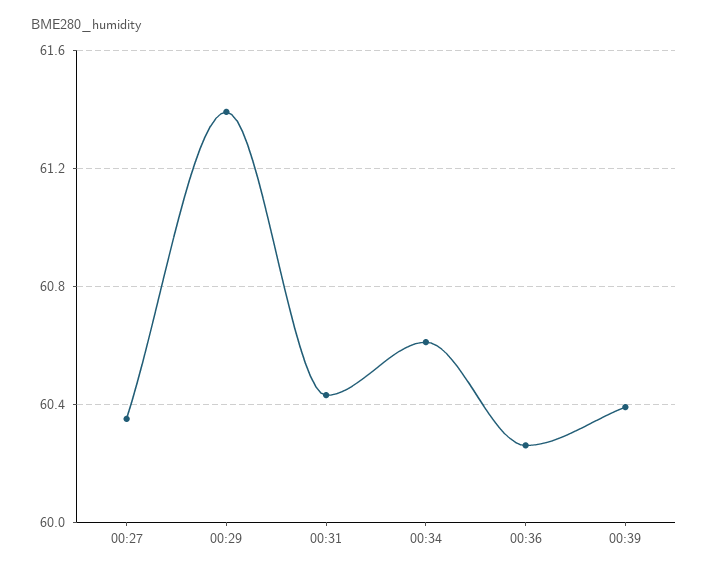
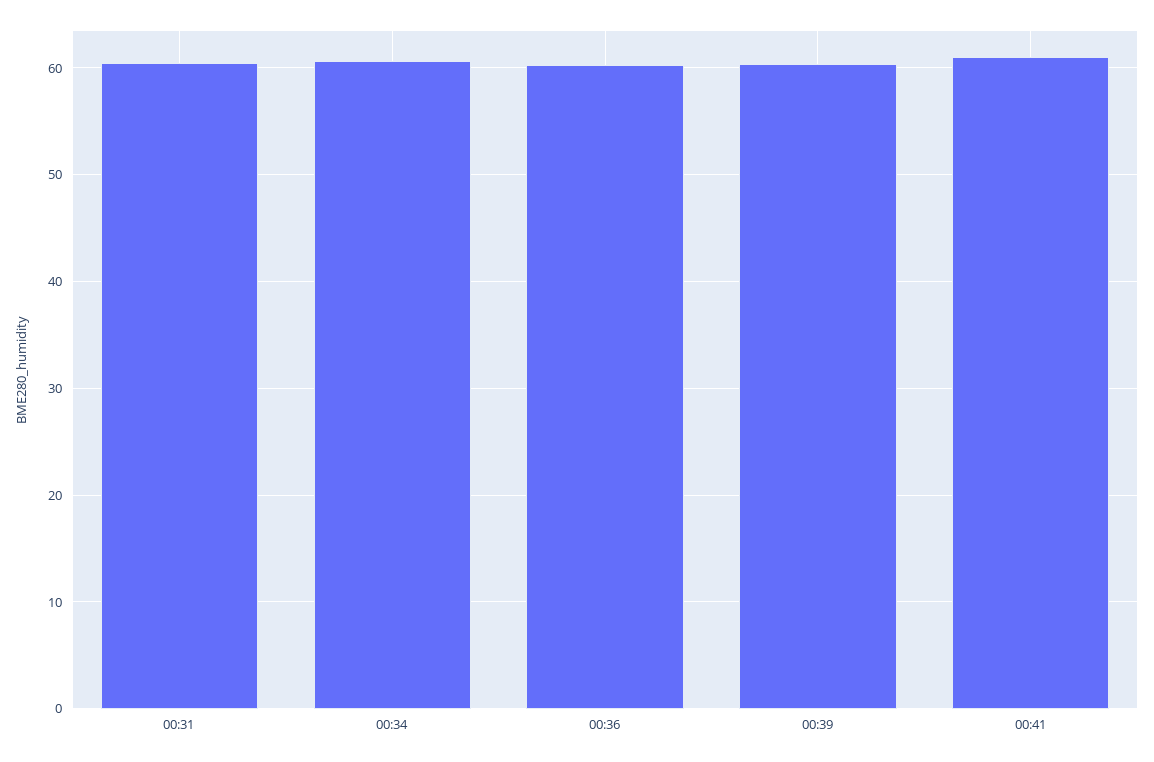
00:27: 60.35 -> none
00:29: 61.4 -> none
00:41: none -> 61

